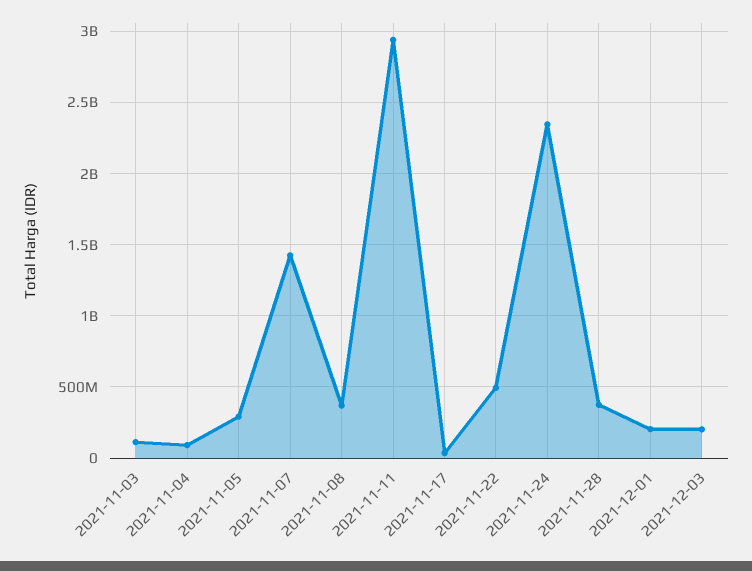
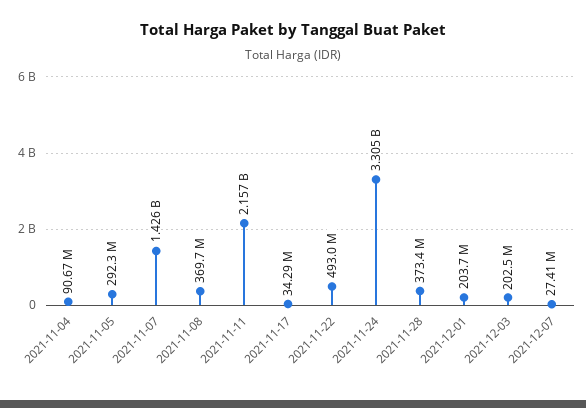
2021-11-03: 100000000 -> none
2021-11-11: 2950000000 -> 2157000000
2021-11-24: 2350000000 -> 3305000000
2021-12-07: none -> 27410000

